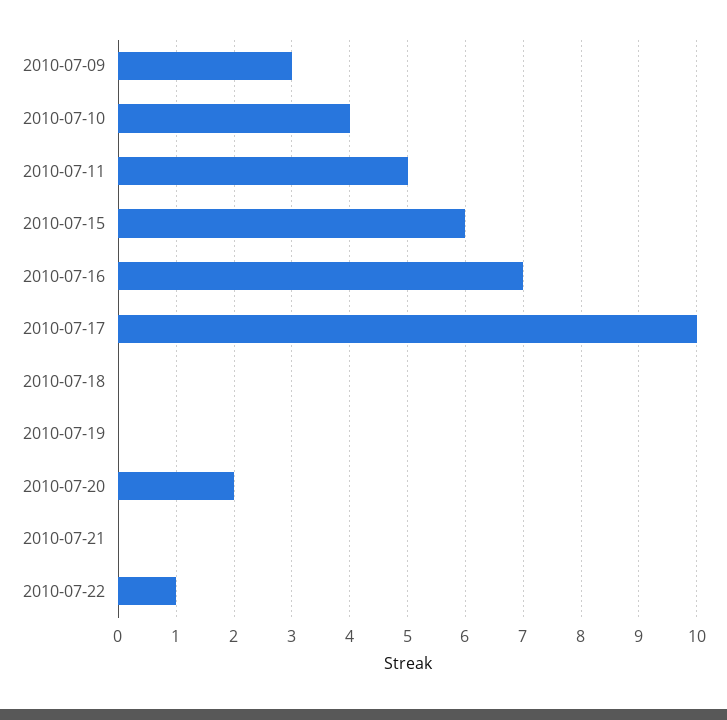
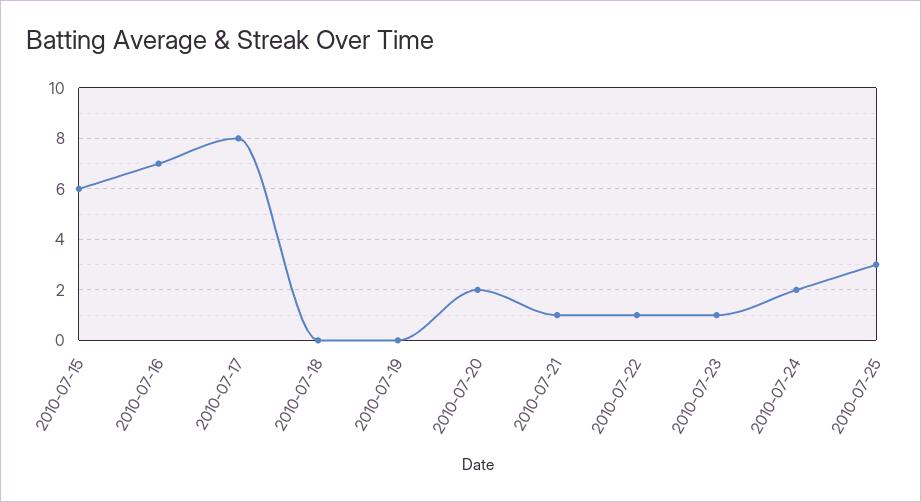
2010-07-09: 3 -> none
2010-07-10: 4 -> none
2010-07-11: 5 -> none
2010-07-17: 10 -> 8
2010-07-21: 0 -> 1
2010-07-23: none -> 1
2010-07-24: none -> 2
2010-07-25: none -> 3

